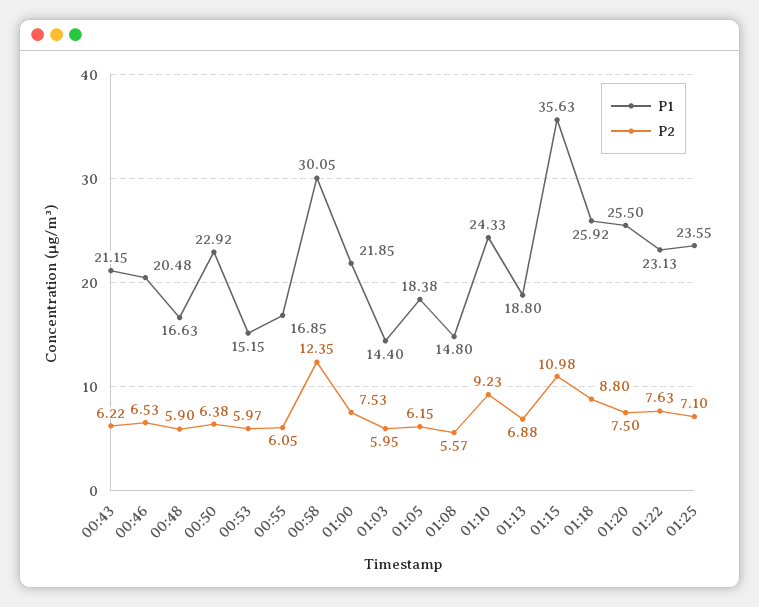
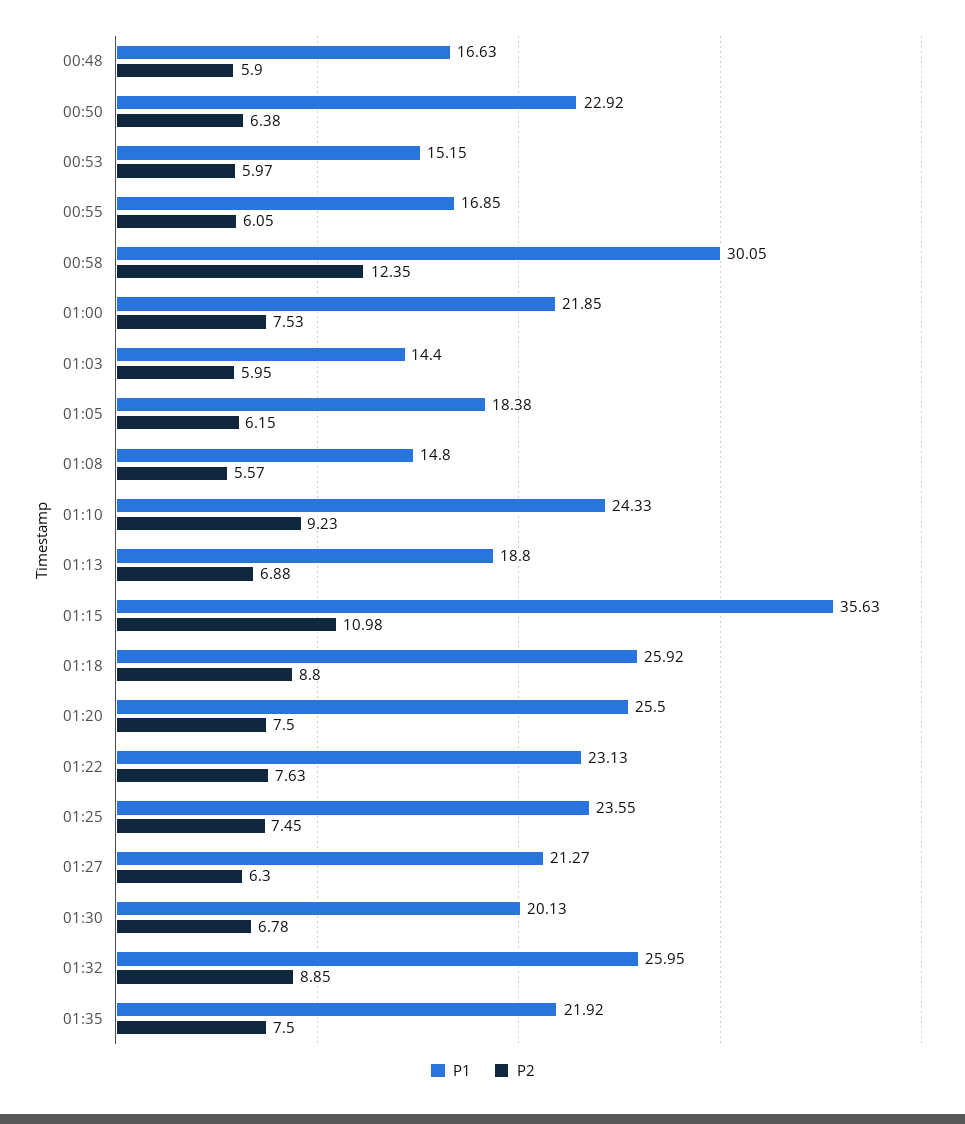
P1, 00:43: 21.15 -> none
P2, 00:43: 6.22 -> none
P1, 00:46: 20.48 -> none
P2, 00:46: 6.53 -> none
P2, 01:25: 7.1 -> 7.45
P1, 01:27: none -> 21.27
P2, 01:27: none -> 6.3
P1, 01:30: none -> 20.13
P2, 01:30: none -> 6.78
P1, 01:32: none -> 25.95
P2, 01:32: none -> 8.85
P1, 01:35: none -> 21.92
P2, 01:35: none -> 7.5

